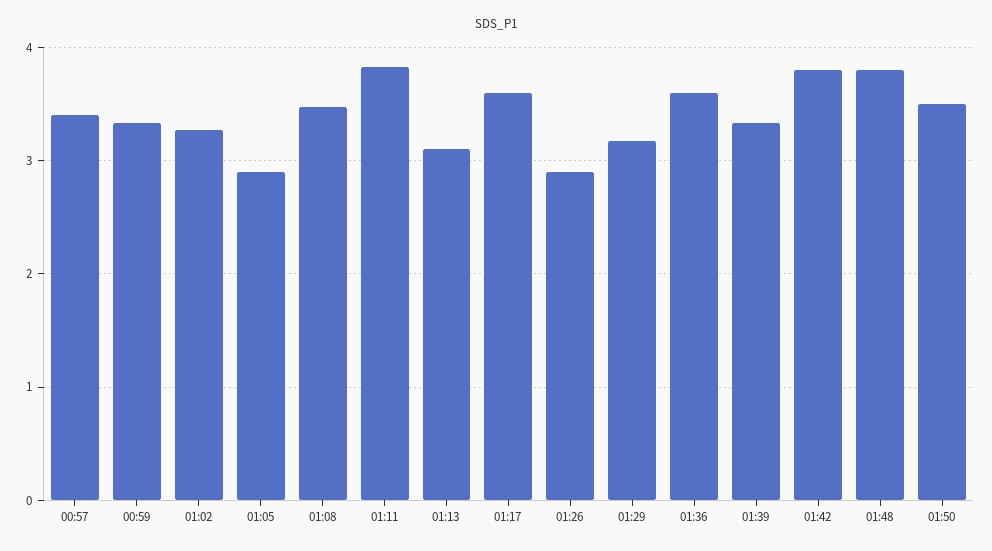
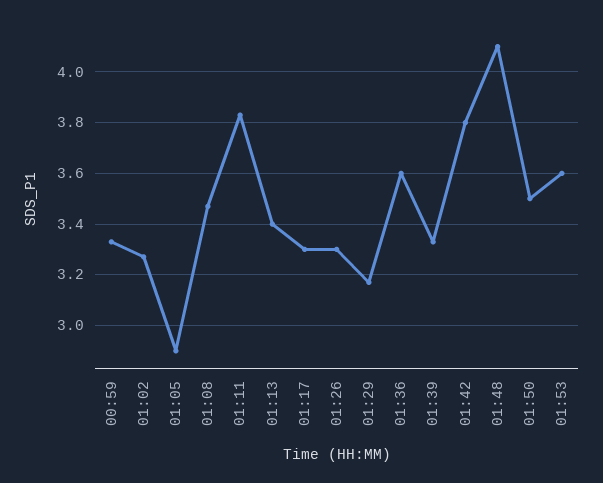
00:57: 3.4 -> none
01:13: 3.1 -> 3.4
01:17: 3.6 -> 3.3
01:26: 2.9 -> 3.3
01:48: 3.8 -> 4.1
01:53: none -> 3.6

